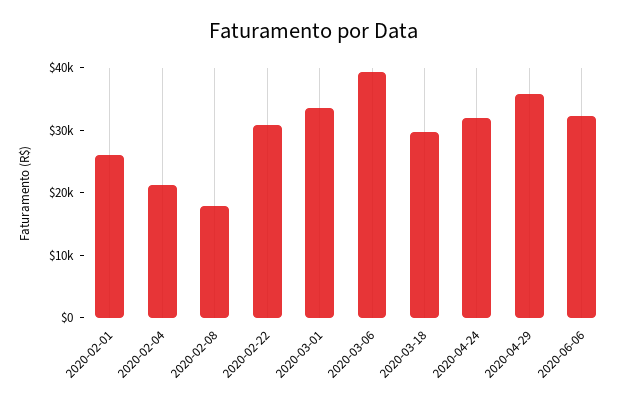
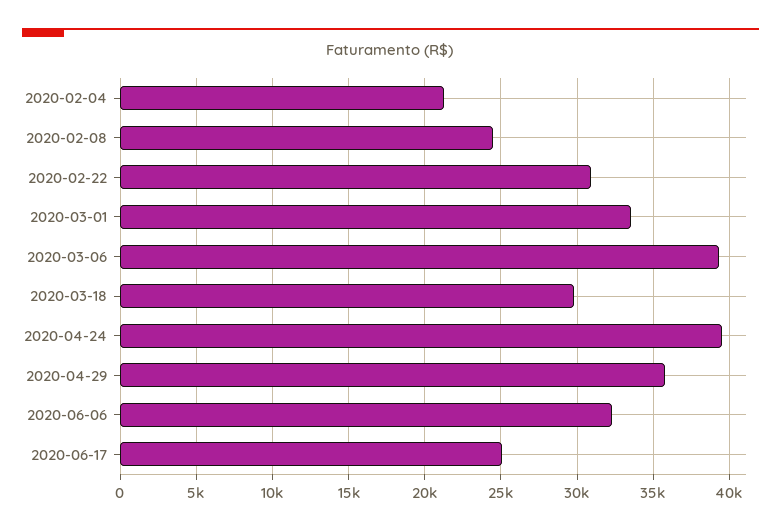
2020-02-01: 26000 -> none
2020-02-08: 18000 -> 24500
2020-04-24: 32000 -> 39500
2020-06-17: none -> 25000

